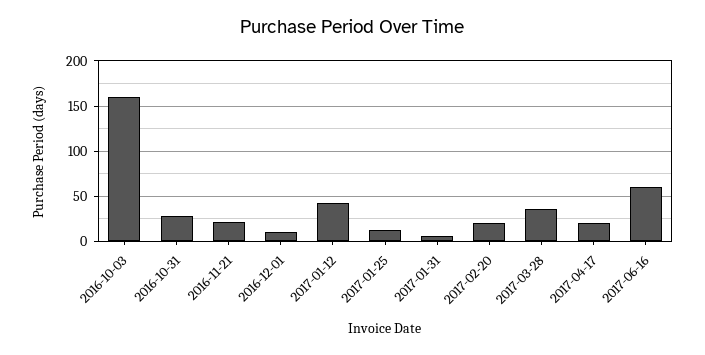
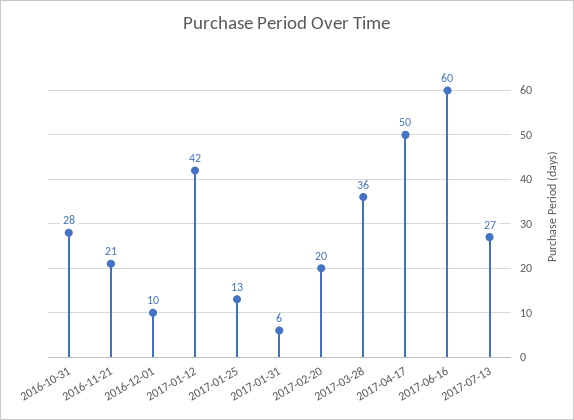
2016-10-03: 160 -> none
2017-04-17: 20 -> 50
2017-07-13: none -> 27

